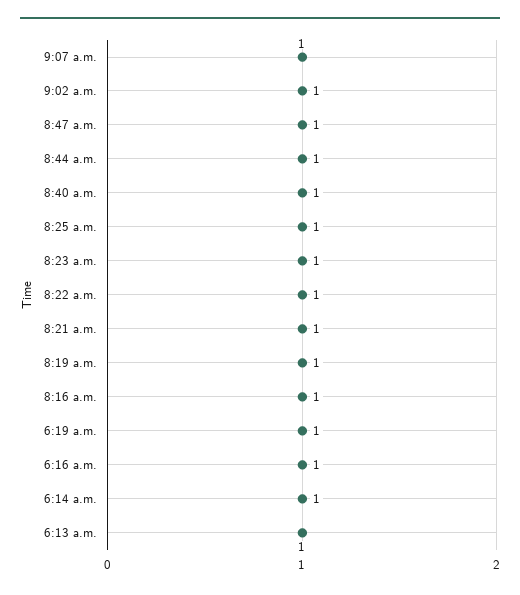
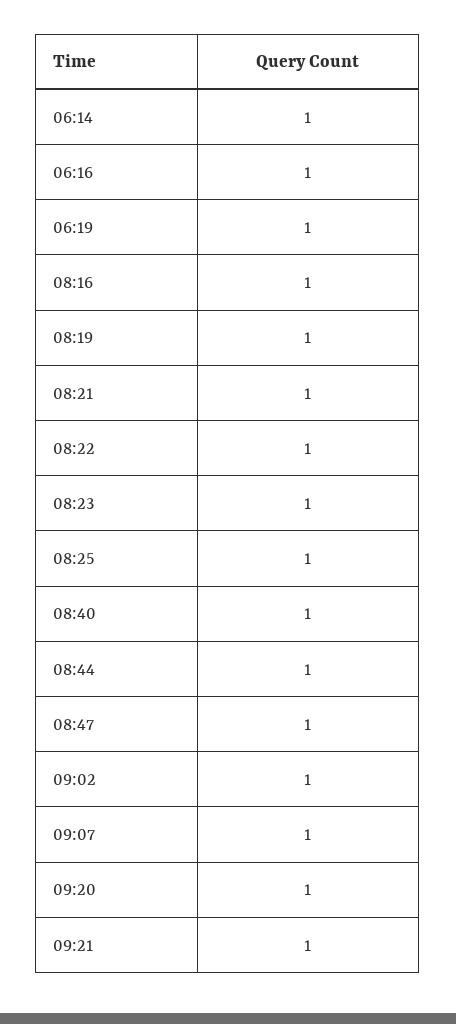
6:13 a.m.: 1 -> none
09:20: none -> 1
09:21: none -> 1

